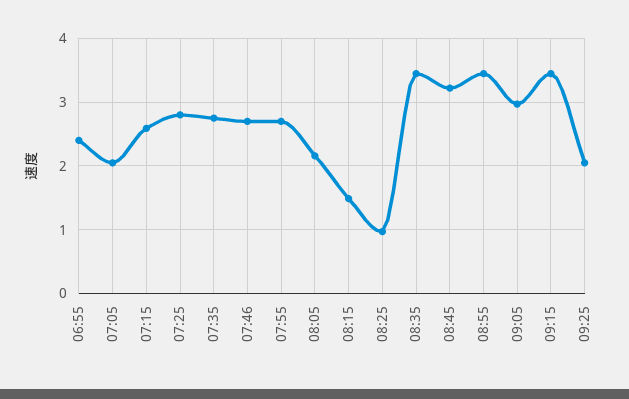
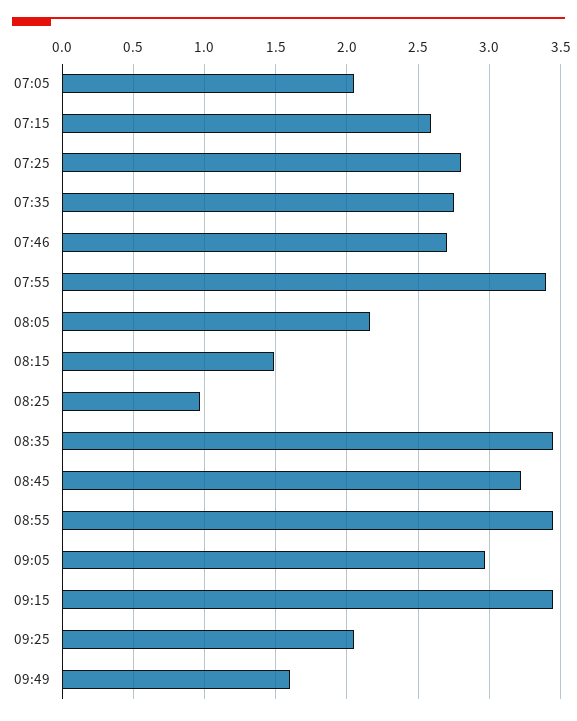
06:55: 2.4 -> none
07:55: 2.7 -> 3.4
09:49: none -> 1.6

